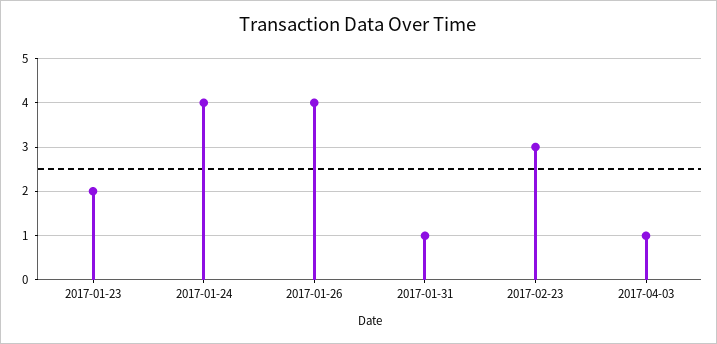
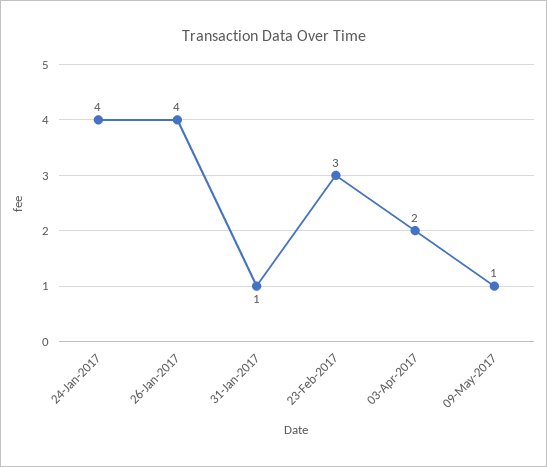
2017-01-23: 2 -> none
2017-04-03: 1 -> 2
09-May-2017: none -> 1

